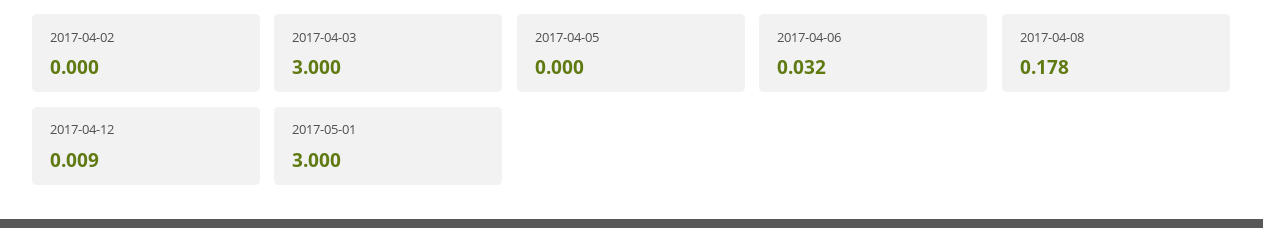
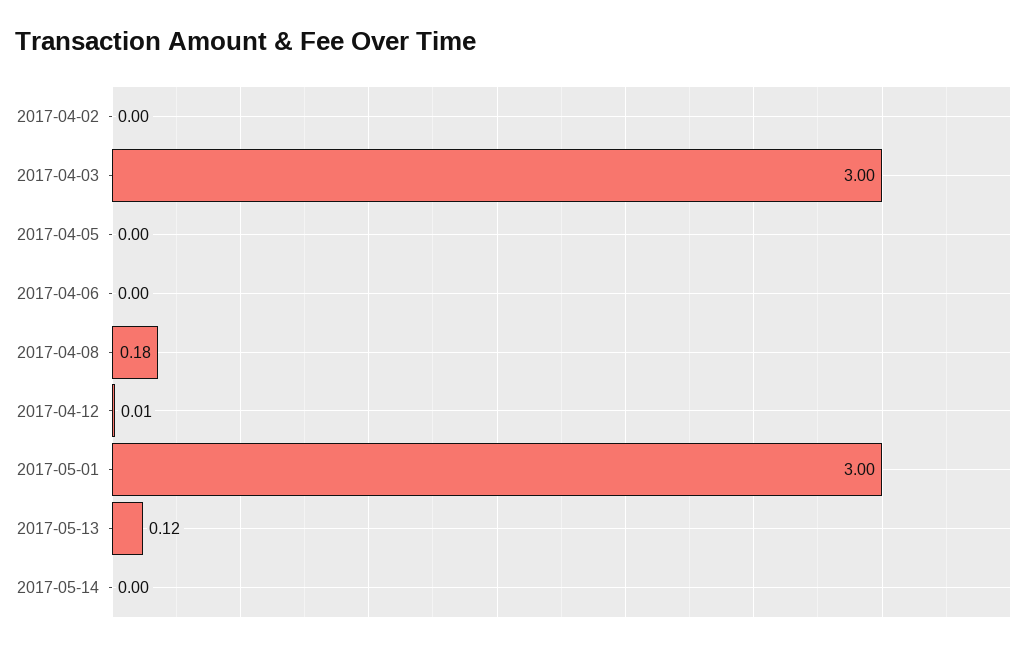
2017-04-06: 0.032 -> 0
2017-05-13: none -> 0.12
2017-05-14: none -> 0

